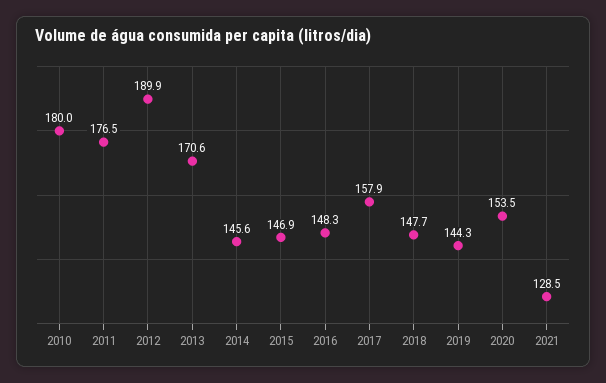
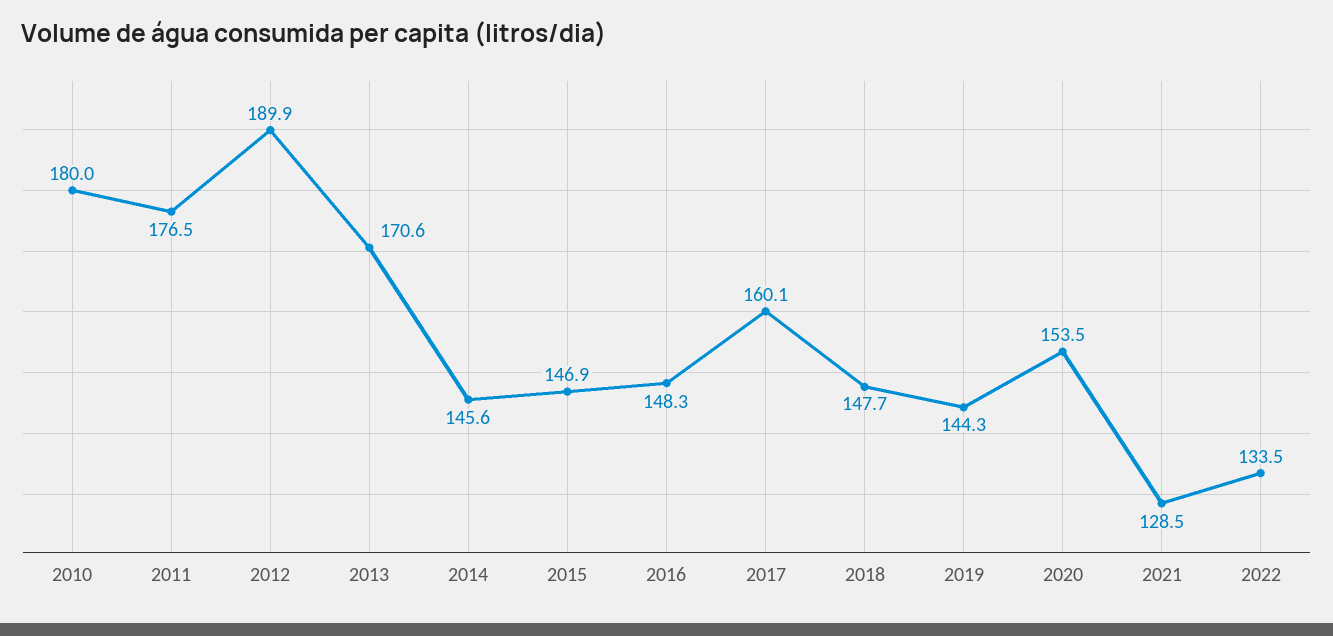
2017: 157.9 -> 160.1
2022: none -> 133.5

